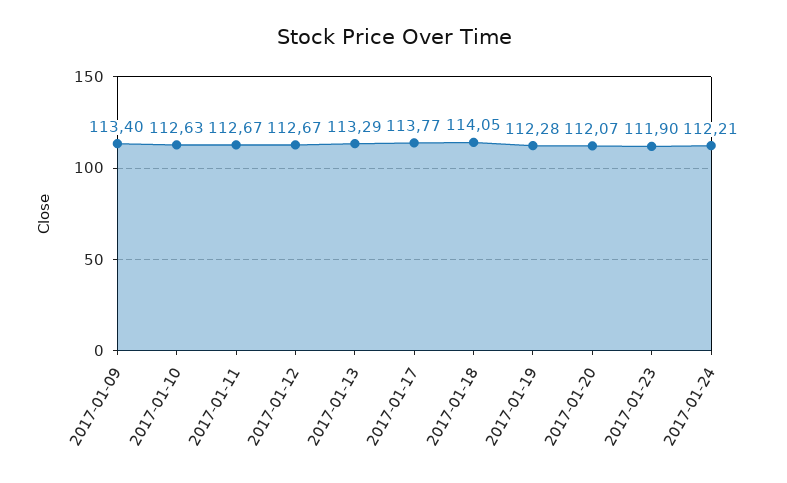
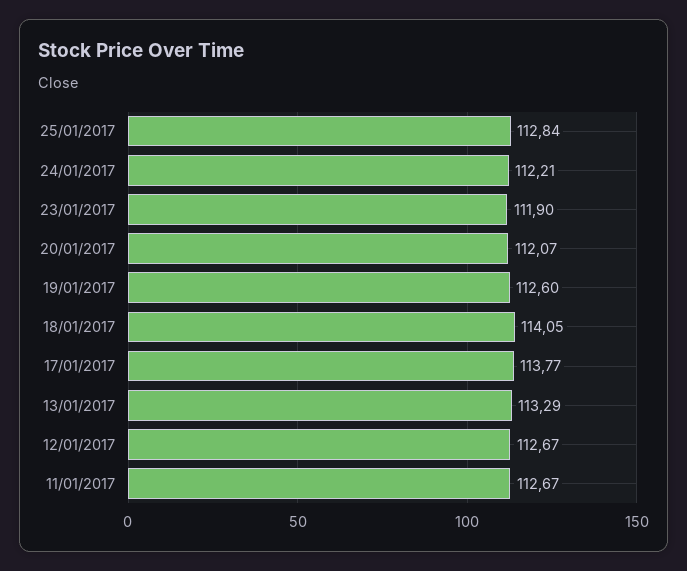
2017-01-09: 113.4 -> none
2017-01-10: 112.63 -> none
2017-01-19: 112.28 -> 112.6
25/01/2017: none -> 112.84

